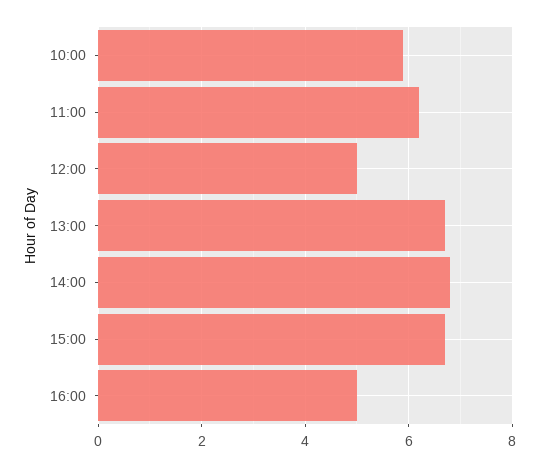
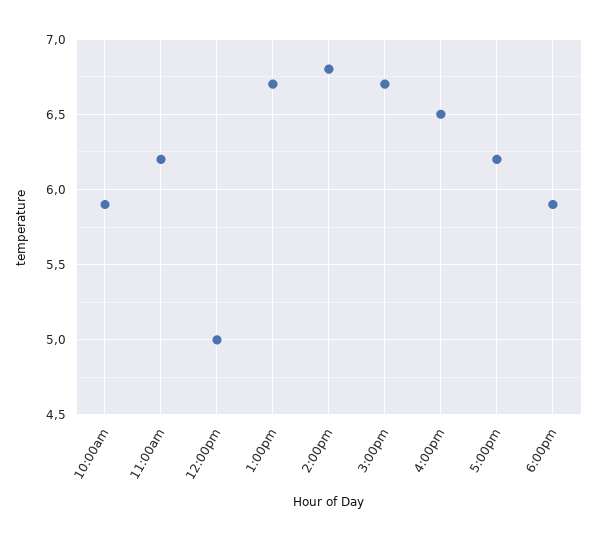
16:00: 5 -> 6.5
5:00pm: none -> 6.2
6:00pm: none -> 5.9

